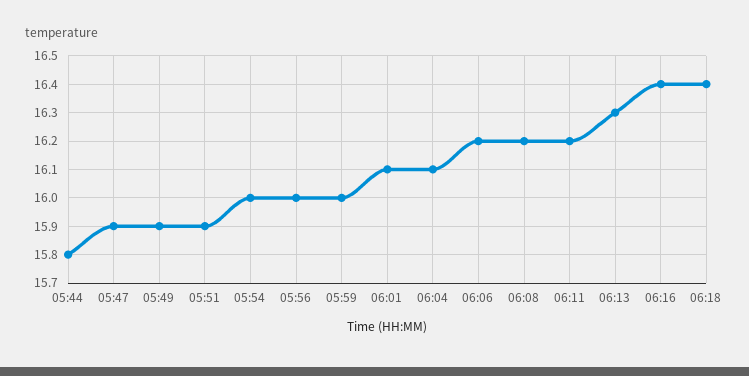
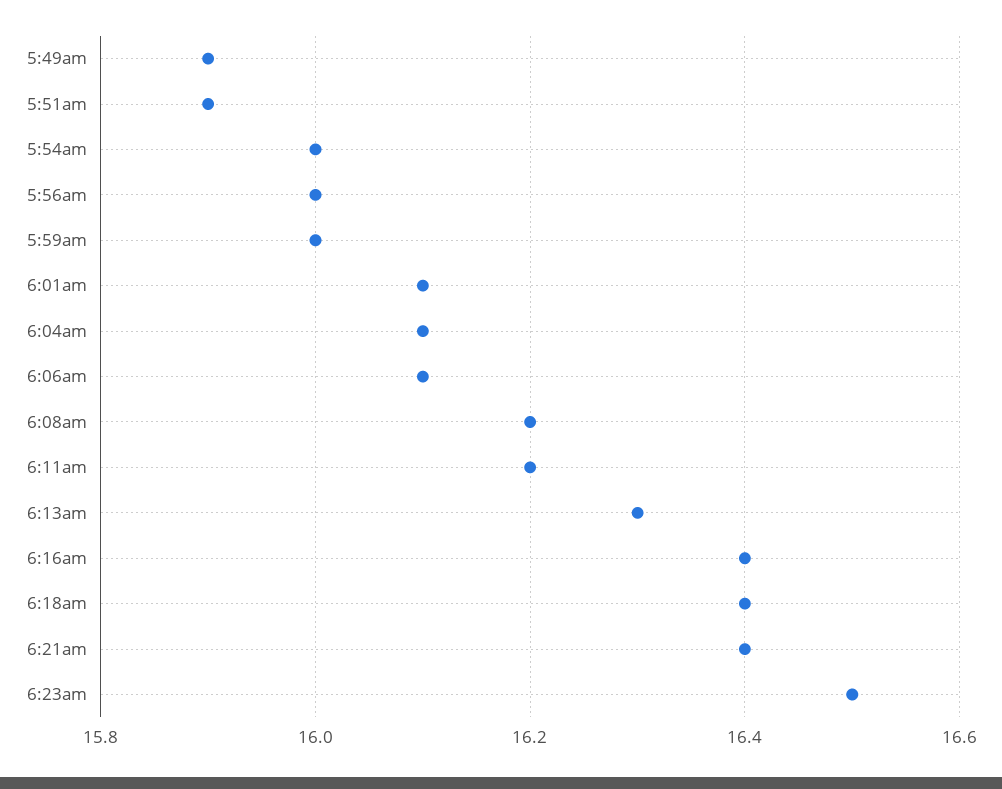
05:44: 15.8 -> none
05:47: 15.9 -> none
06:06: 16.2 -> 16.1
6:21am: none -> 16.4
6:23am: none -> 16.5

